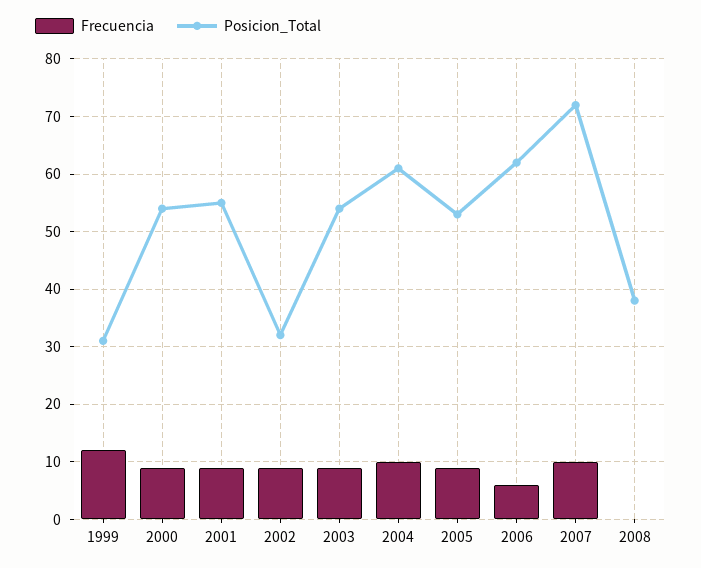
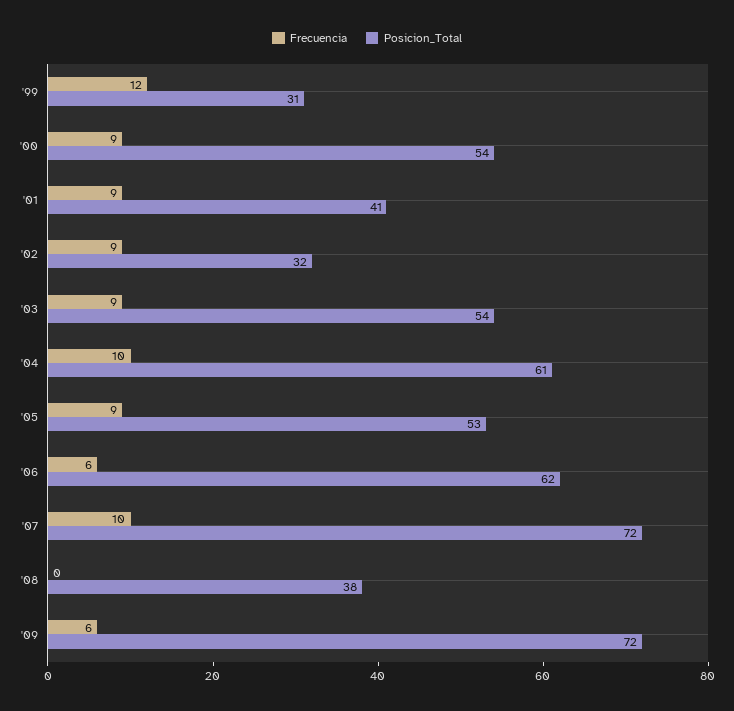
Posicion_Total, 2001: 55 -> 41
Frecuencia, '09: none -> 6
Posicion_Total, '09: none -> 72

